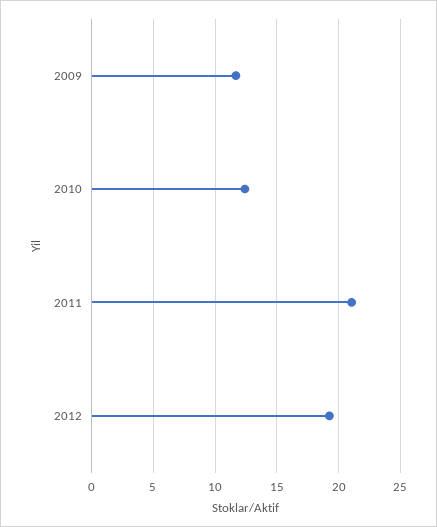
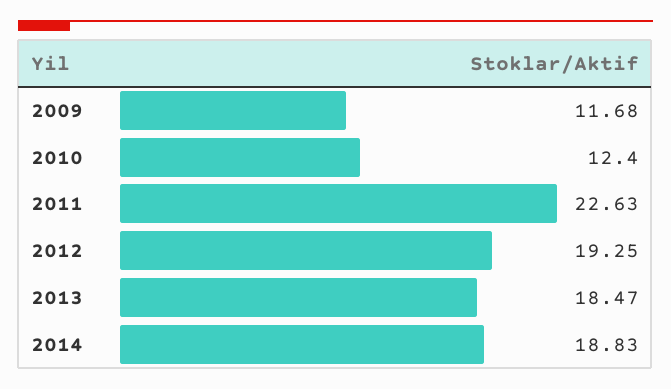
2011: 21 -> 22.63
2013: none -> 18.47
2014: none -> 18.83

